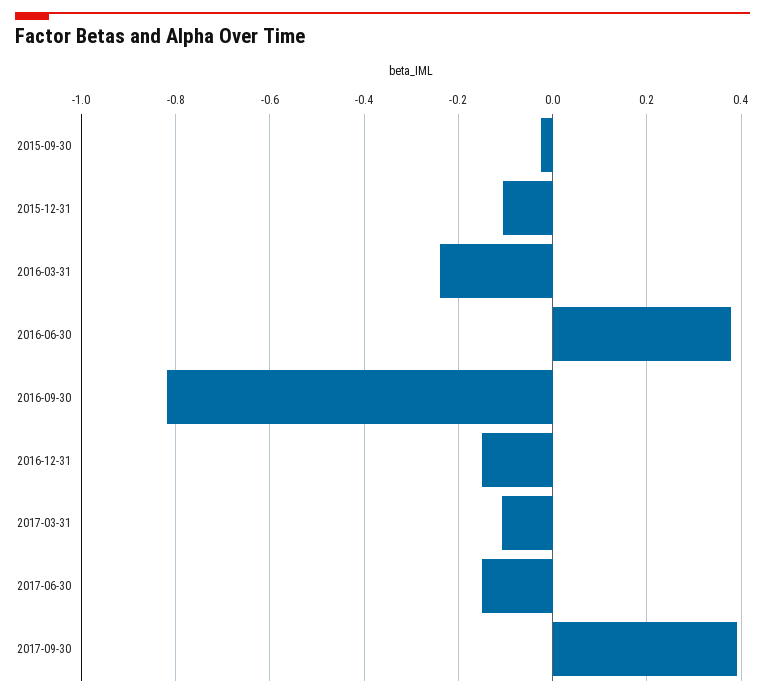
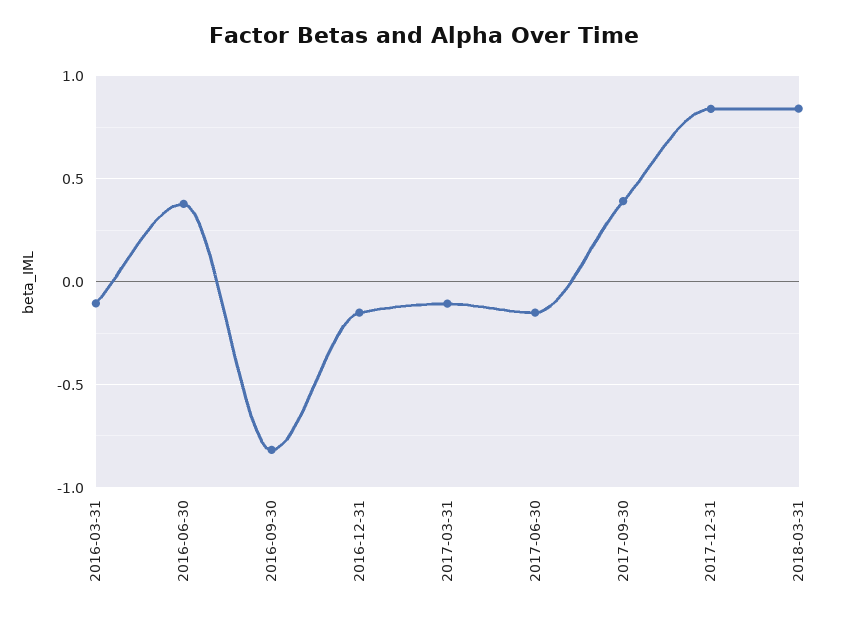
2015-09-30: -0.02 -> none
2015-12-31: -0.1 -> none
2016-03-31: -0.24 -> -0.1
2017-12-31: none -> 0.85
2018-03-31: none -> 0.85

